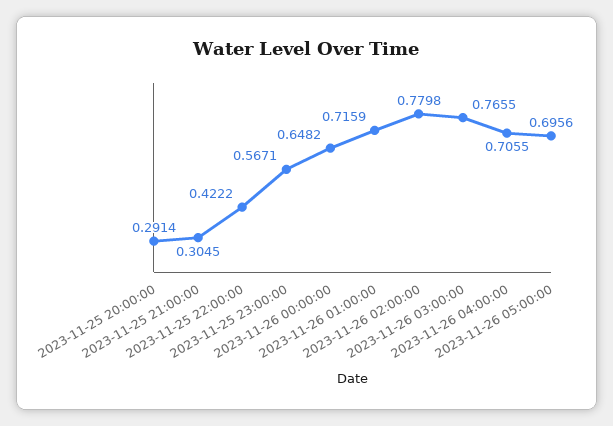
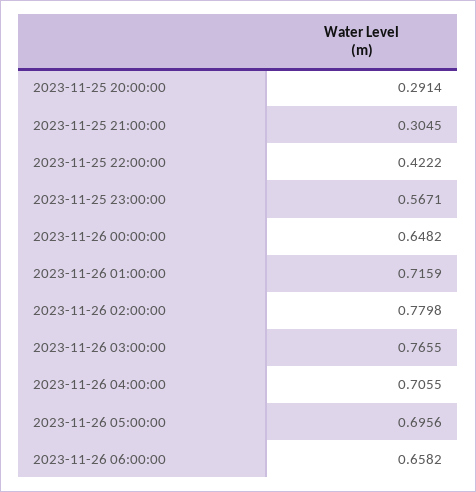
2023-11-26 06:00:00: none -> 0.6582

